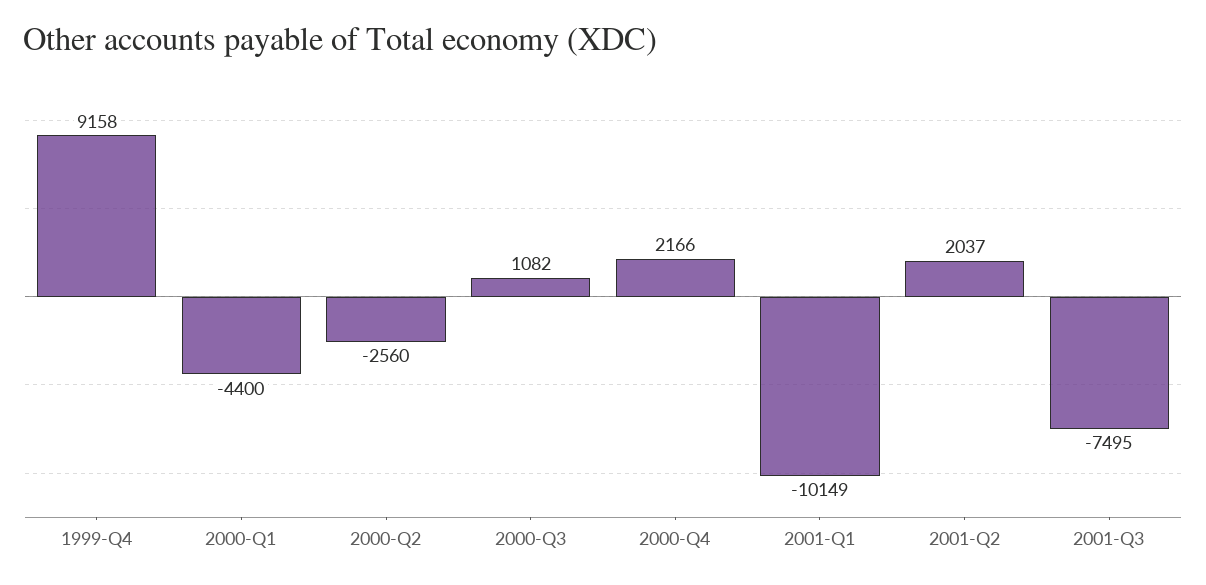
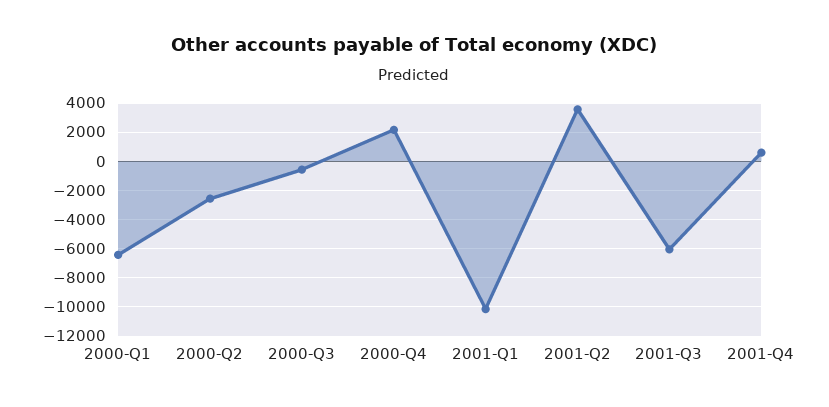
1999-Q4: 9158 -> none
2000-Q1: -4400 -> -6500
2000-Q3: 1082 -> -500
2001-Q2: 2037 -> 3500
2001-Q3: -7495 -> -6000
2001-Q4: none -> 500

